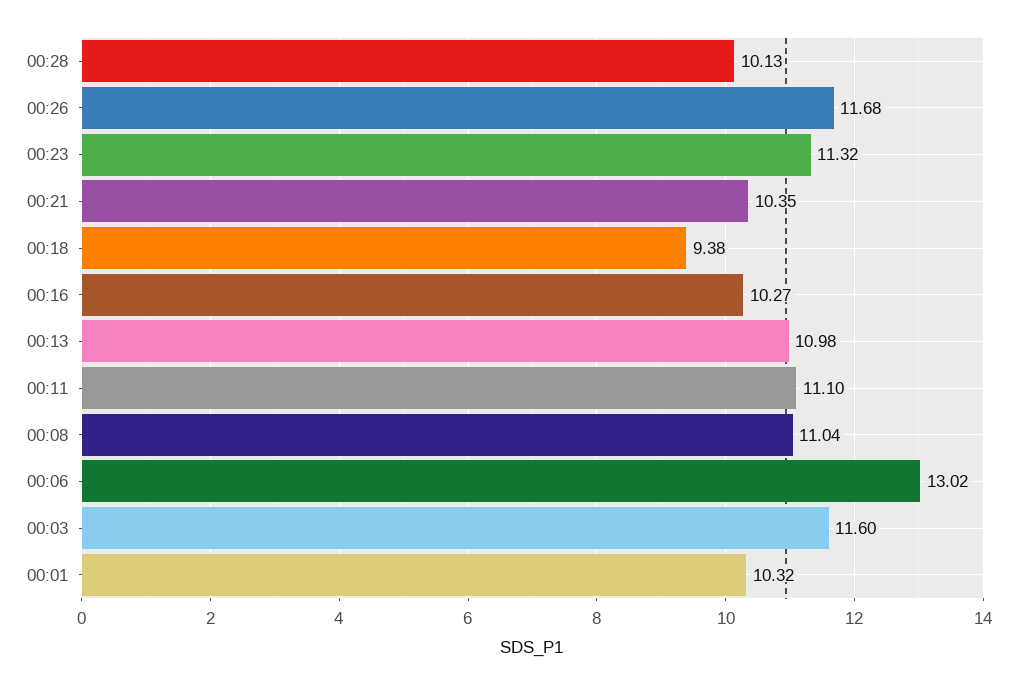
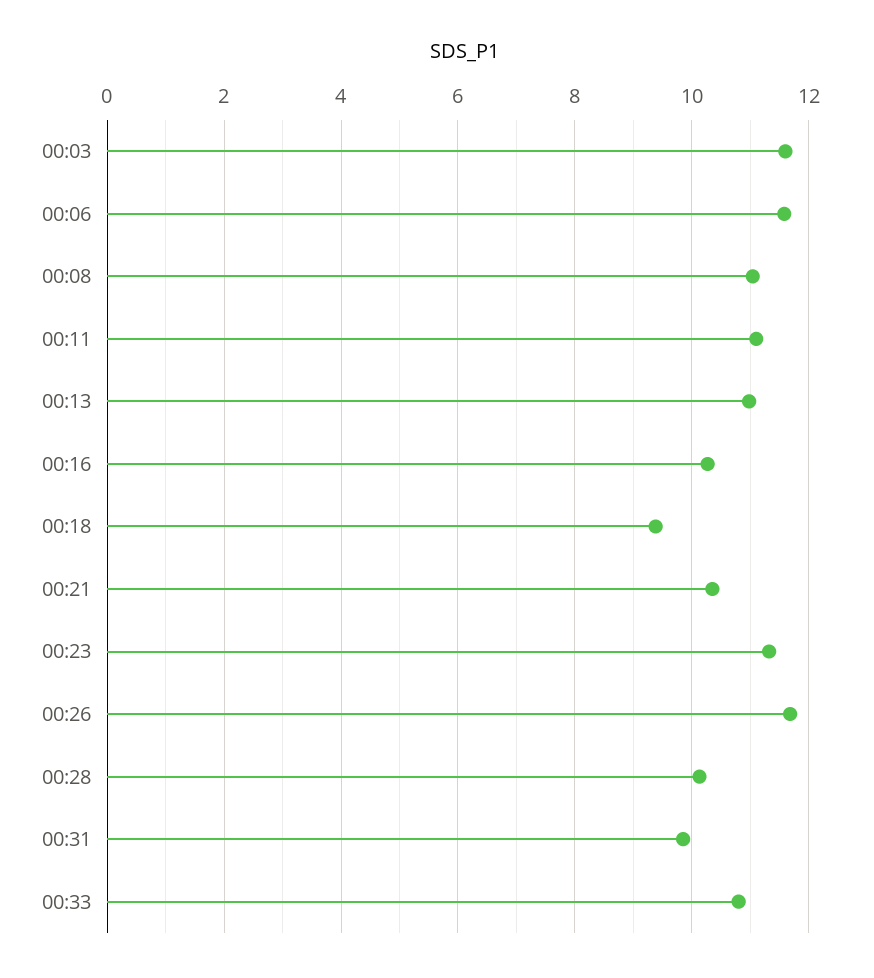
00:06: 13.02 -> 11.6
00:01: 10.32 -> none
00:31: none -> 9.8
00:33: none -> 10.8

